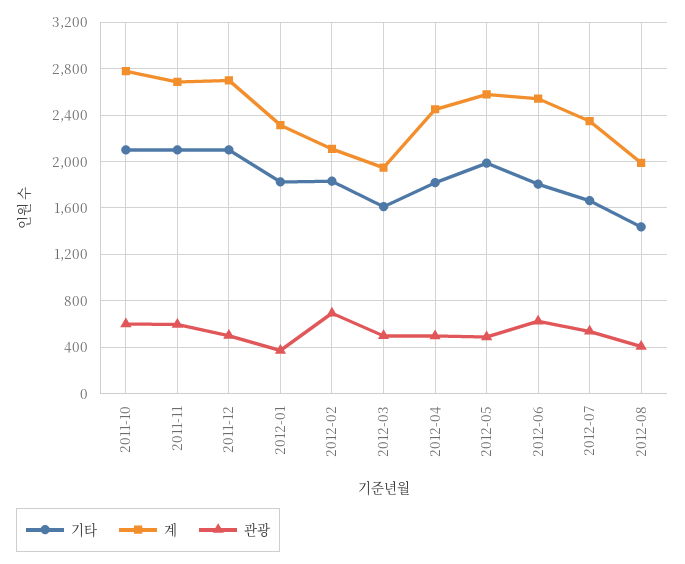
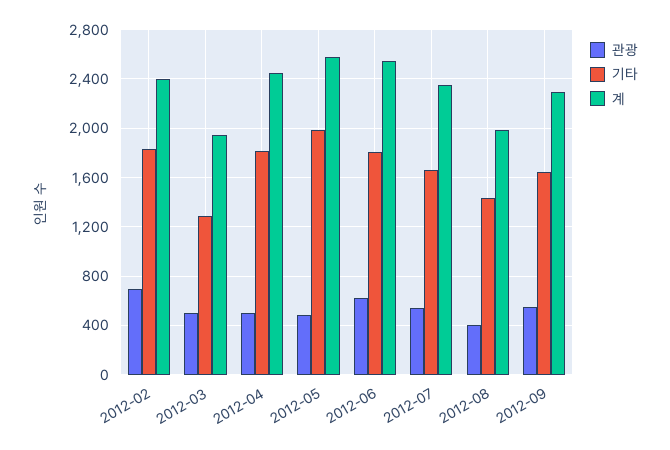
기타, 2011-10: 2100 -> none
계, 2011-10: 2800 -> none
관광, 2011-10: 600 -> none
기타, 2011-11: 2100 -> none
계, 2011-11: 2700 -> none
관광, 2011-11: 600 -> none
기타, 2011-12: 2100 -> none
계, 2011-12: 2700 -> none
관광, 2011-12: 500 -> none
기타, 2012-01: 1800 -> none
계, 2012-01: 2300 -> none
관광, 2012-01: 400 -> none
계, 2012-02: 2100 -> 2400
기타, 2012-03: 1600 -> 1300
관광, 2012-09: none -> 550
기타, 2012-09: none -> 1650
계, 2012-09: none -> 2300

